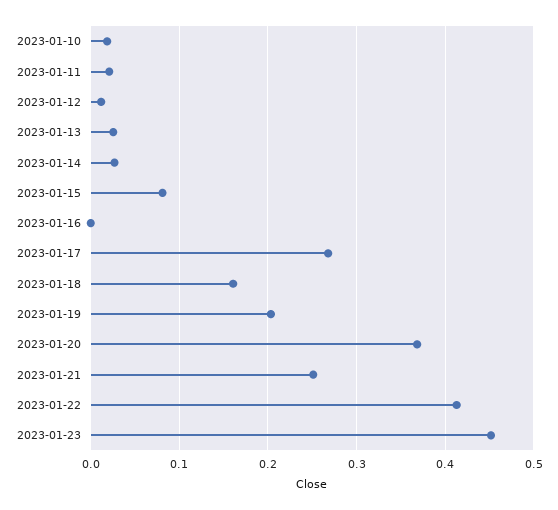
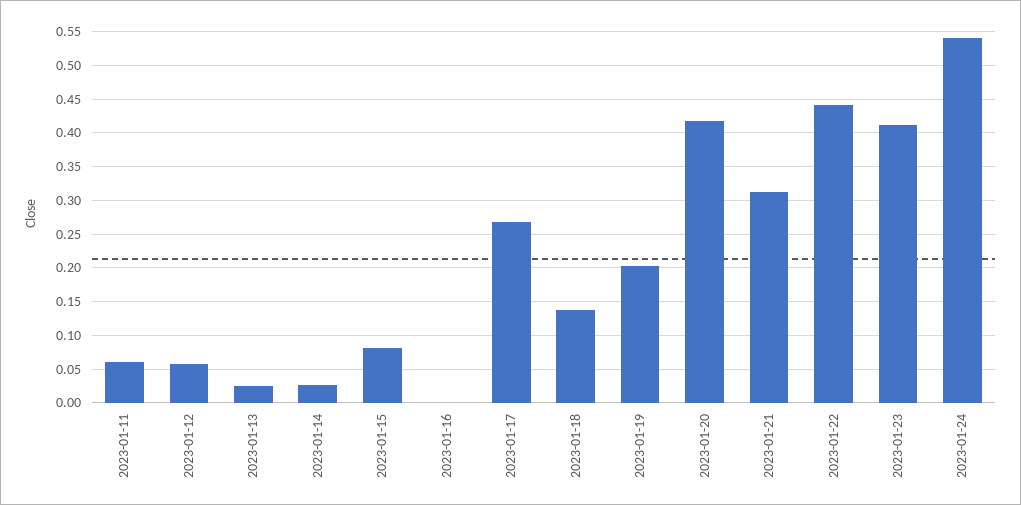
2023-01-10: 0.02 -> none
2023-01-11: 0.02 -> 0.06
2023-01-12: 0.01 -> 0.06
2023-01-18: 0.16 -> 0.14
2023-01-20: 0.37 -> 0.42
2023-01-21: 0.25 -> 0.31
2023-01-22: 0.41 -> 0.44
2023-01-23: 0.45 -> 0.41
2023-01-24: none -> 0.54

